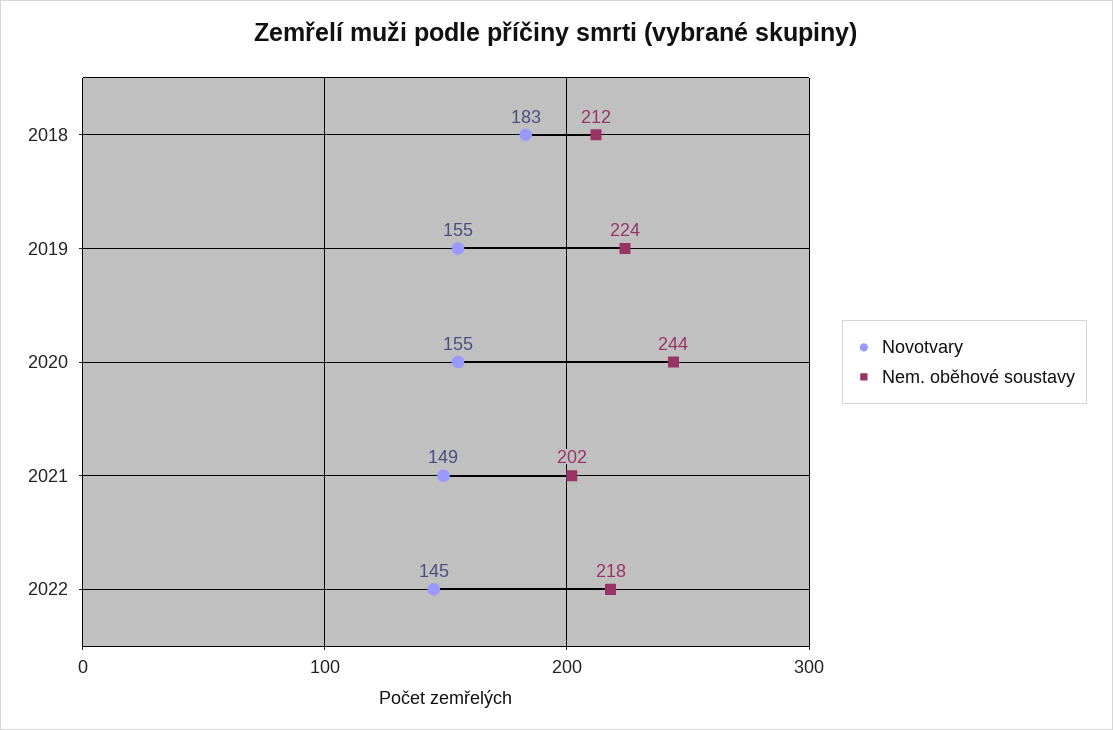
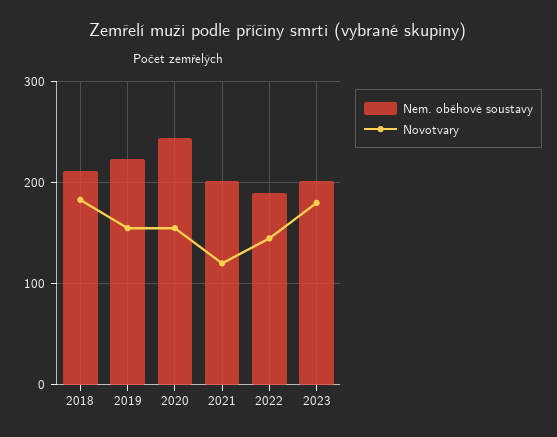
Novotvary, 2021: 149 -> 120
Nem. oběhové soustavy, 2022: 218 -> 190
Nem. oběhové soustavy, 2023: none -> 200
Novotvary, 2023: none -> 180

